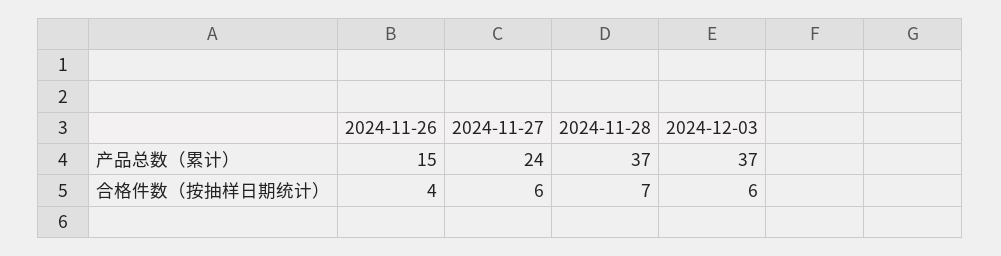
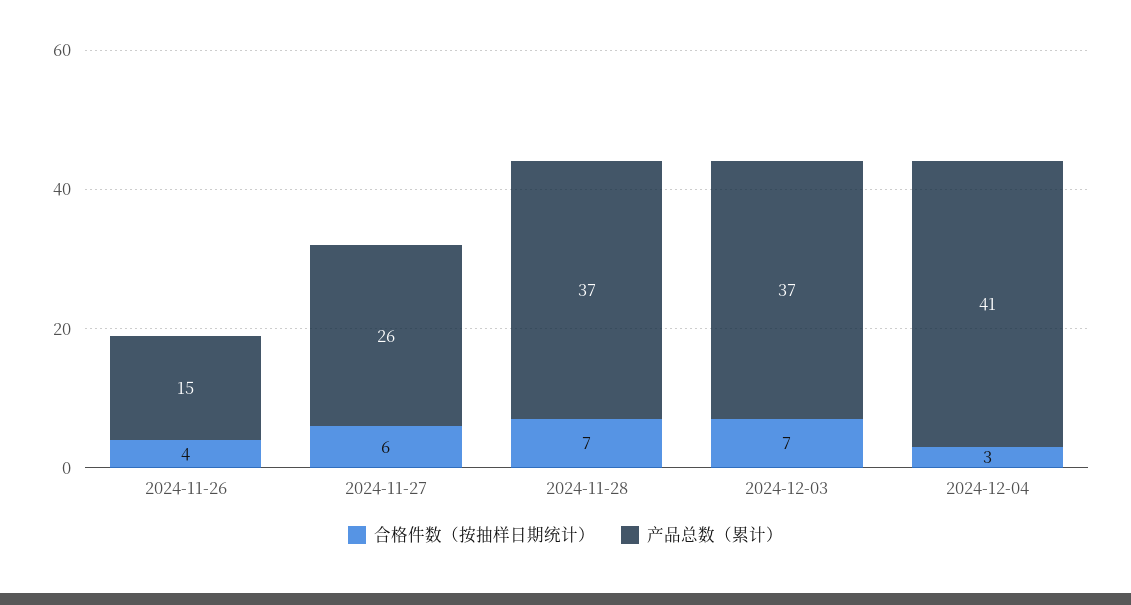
产品总数（累计）, 2024-11-27: 24 -> 26
合格件数（按抽样日期统计）, 2024-12-03: 6 -> 7
合格件数（按抽样日期统计）, 2024-12-04: none -> 3
产品总数（累计）, 2024-12-04: none -> 41

